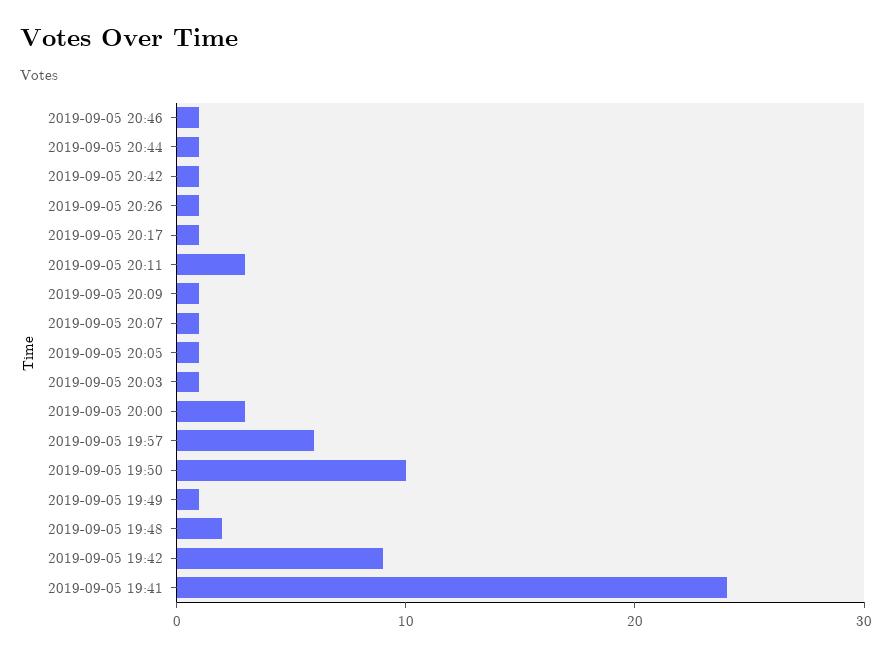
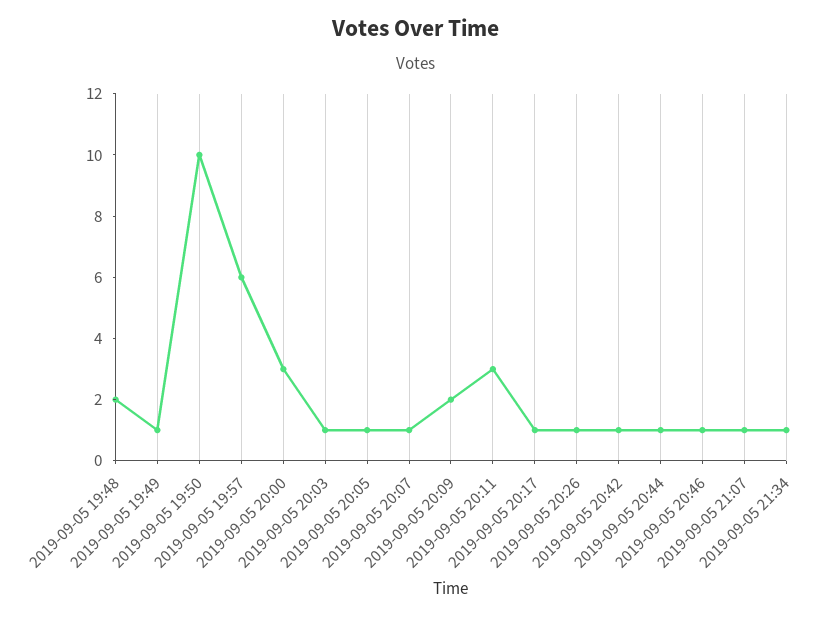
2019-09-05 20:09: 1 -> 2
2019-09-05 19:42: 9 -> none
2019-09-05 19:41: 24 -> none
2019-09-05 21:07: none -> 1
2019-09-05 21:34: none -> 1

